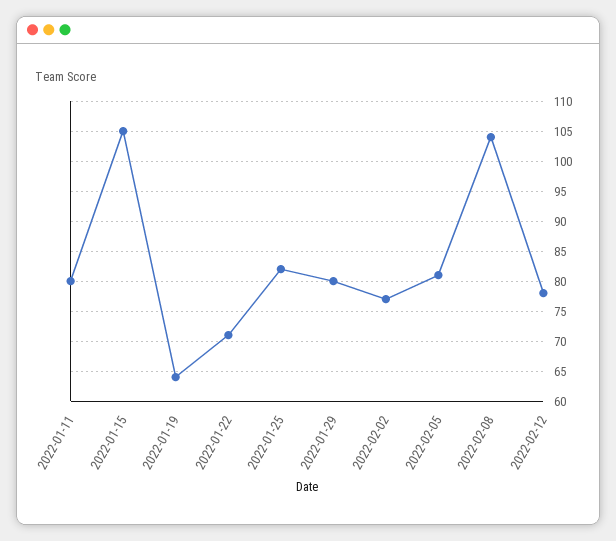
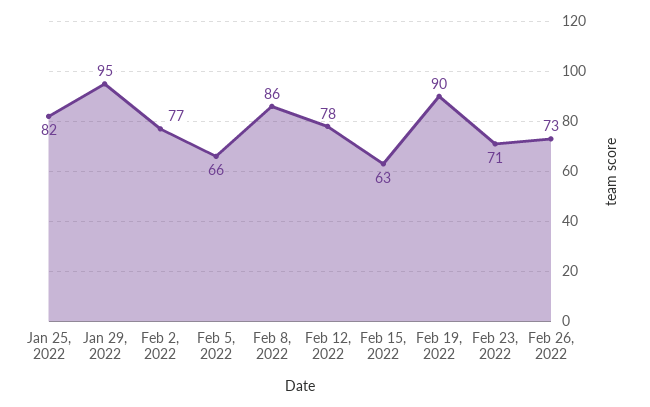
2022-01-11: 80 -> none
2022-01-15: 105 -> none
2022-01-19: 65 -> none
2022-01-22: 70 -> none
2022-01-29: 80 -> 95
2022-02-05: 80 -> 66
2022-02-08: 105 -> 86
Feb 15, 2022: none -> 63
Feb 19, 2022: none -> 90
Feb 23, 2022: none -> 71
Feb 26, 2022: none -> 73

